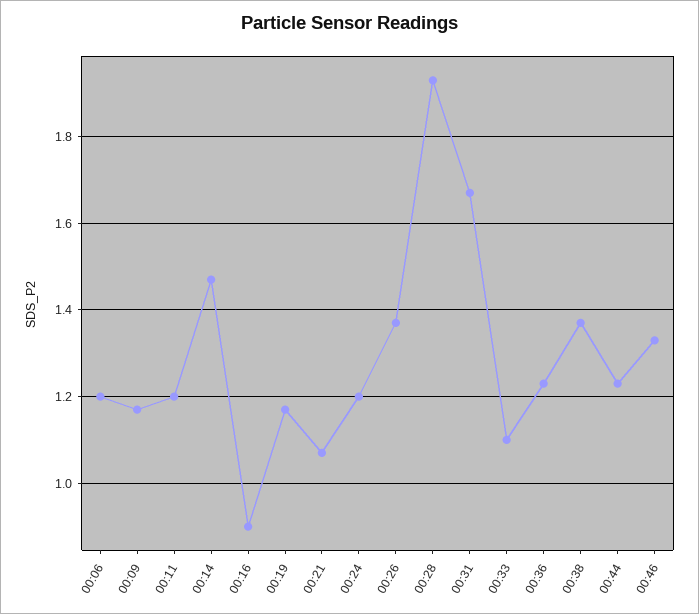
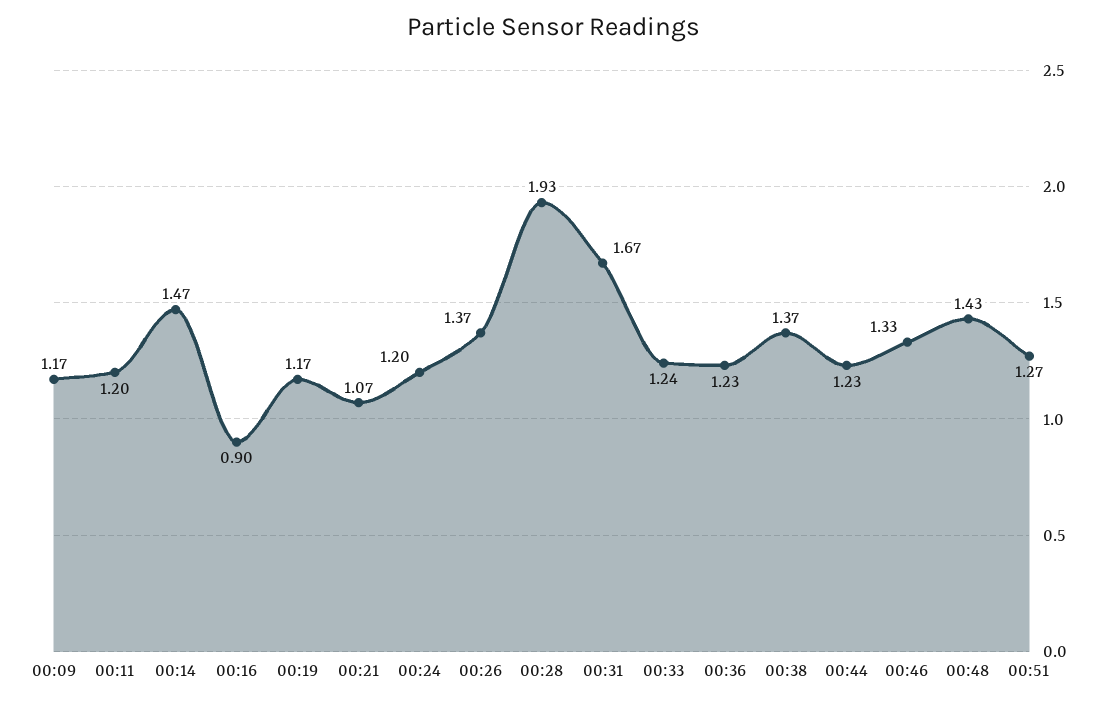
00:06: 1.2 -> none
00:33: 1.1 -> 1.24
00:48: none -> 1.43
00:51: none -> 1.27

